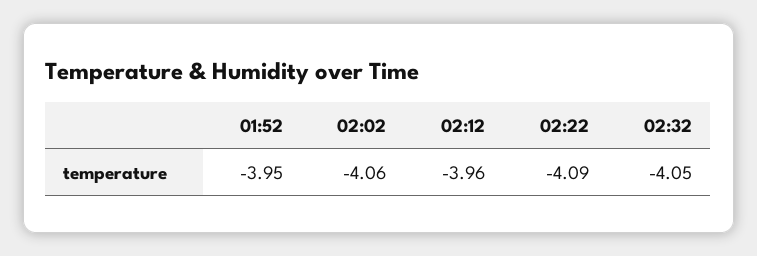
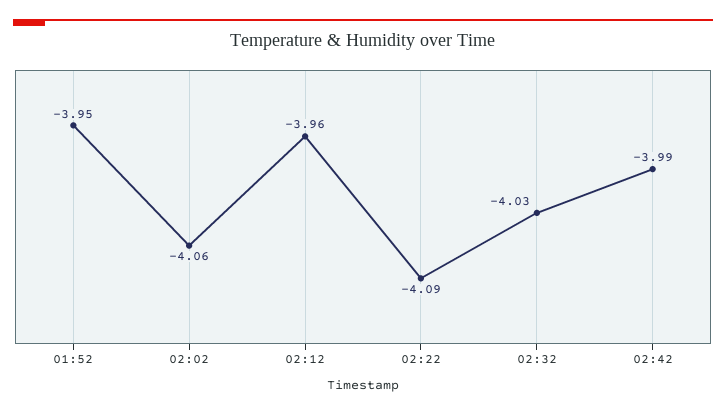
02:32: -4.05 -> -4.03
02:42: none -> -3.99

